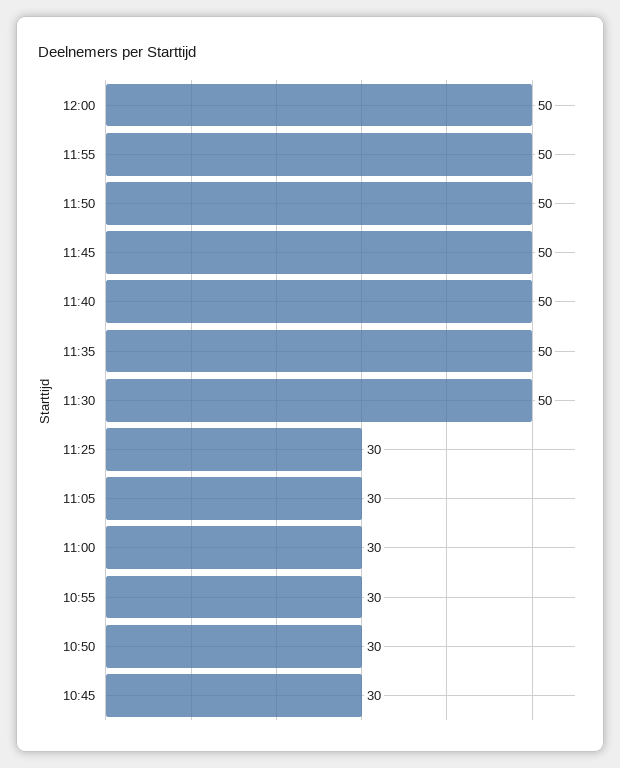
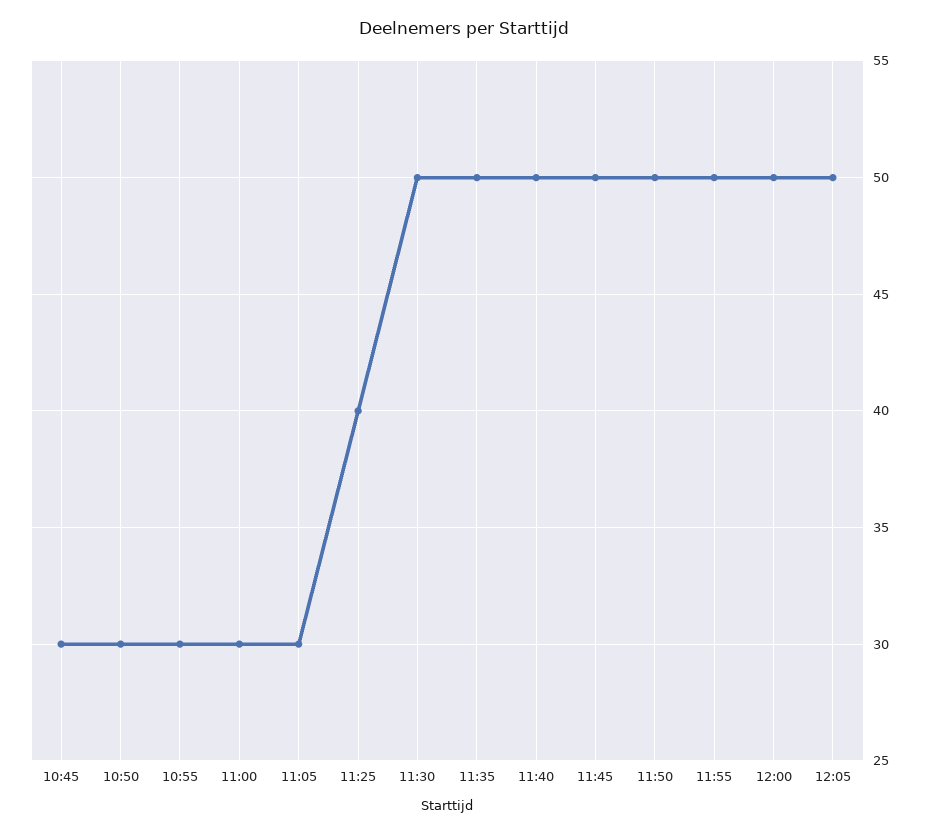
11:25: 30 -> 40
12:05: none -> 50

